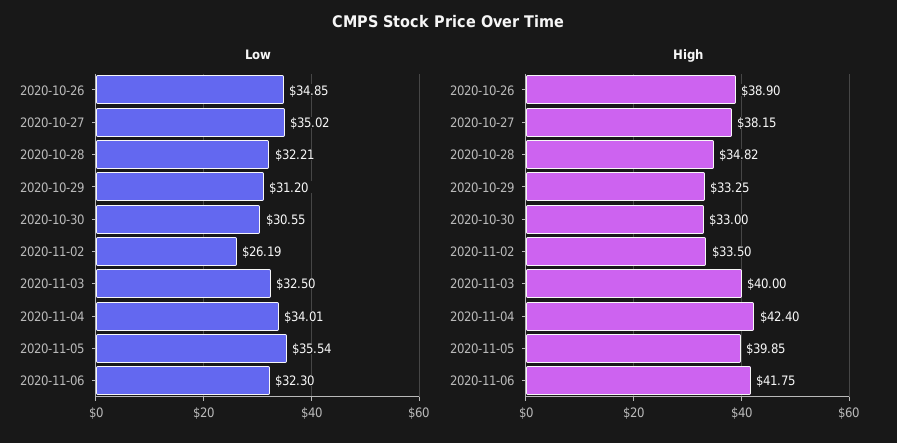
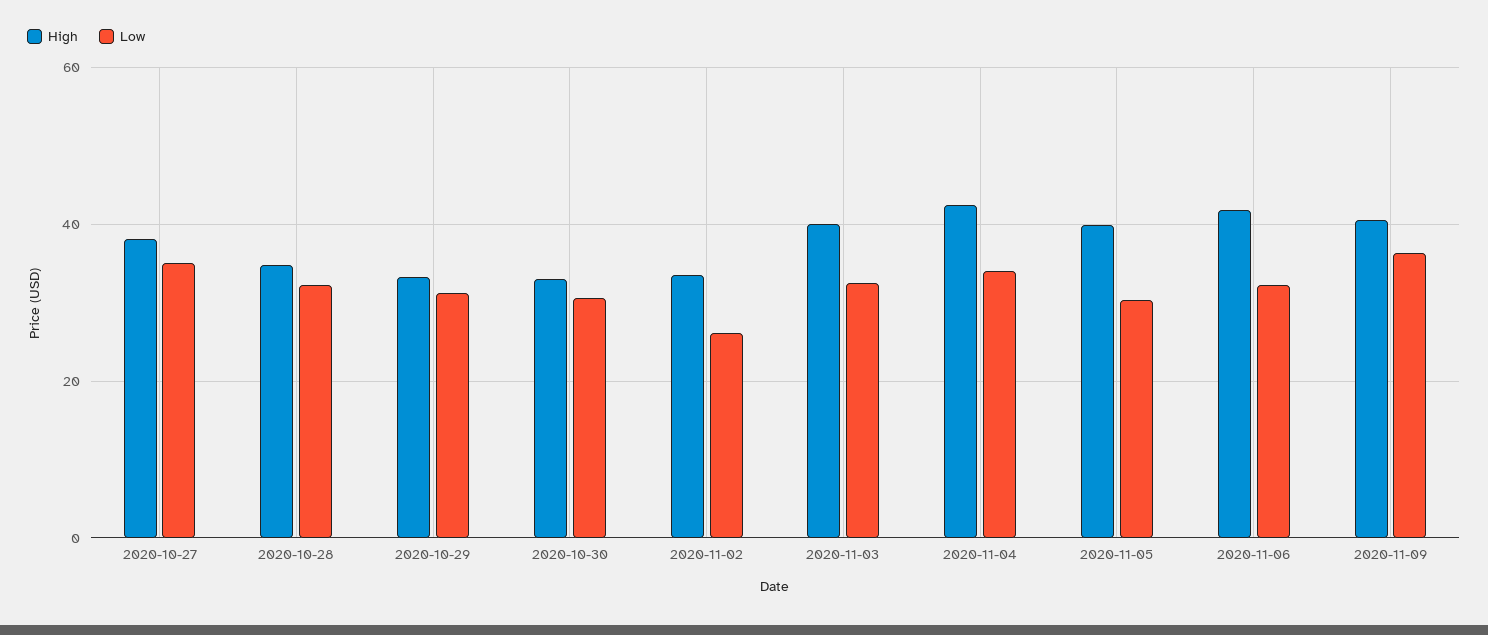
Low, 2020-10-26: 34.85 -> none
Low, 2020-11-05: 35.54 -> 30
High, 2020-10-26: 38.9 -> none
High, 2020-11-09: none -> 40
Low, 2020-11-09: none -> 36

